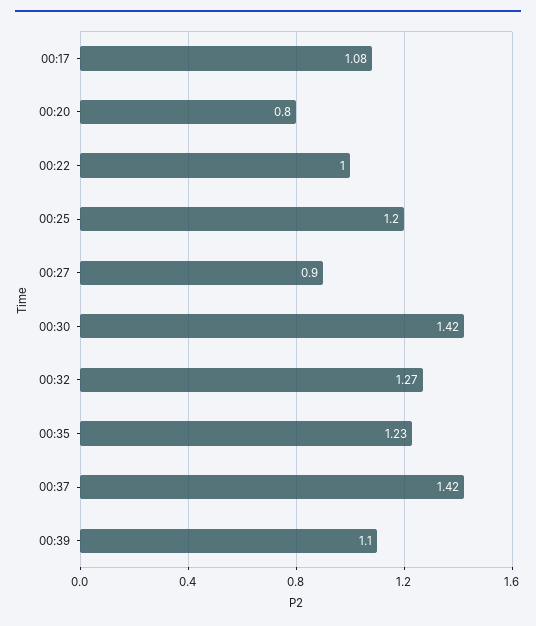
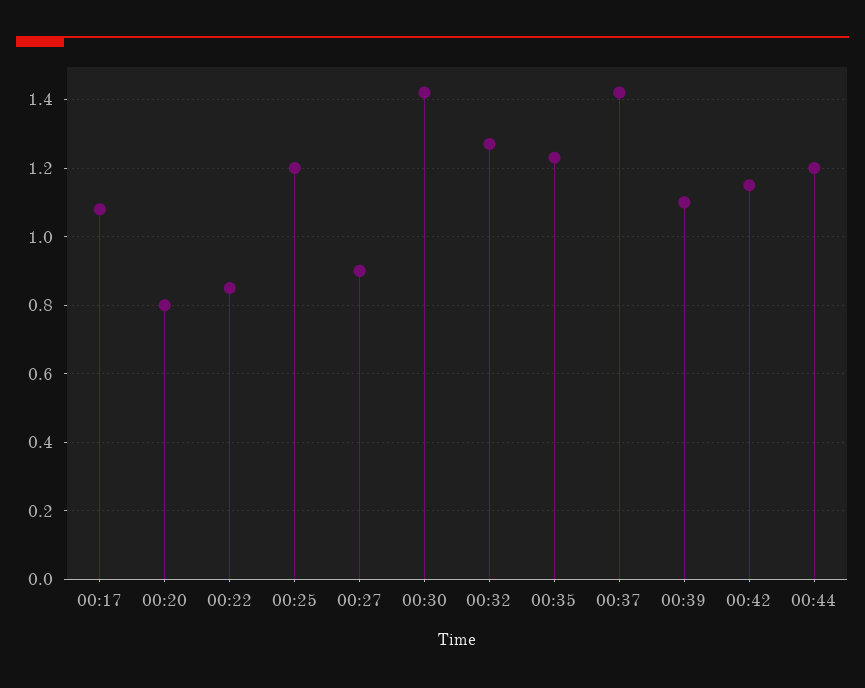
00:22: 1 -> 0.85
00:42: none -> 1.15
00:44: none -> 1.2

